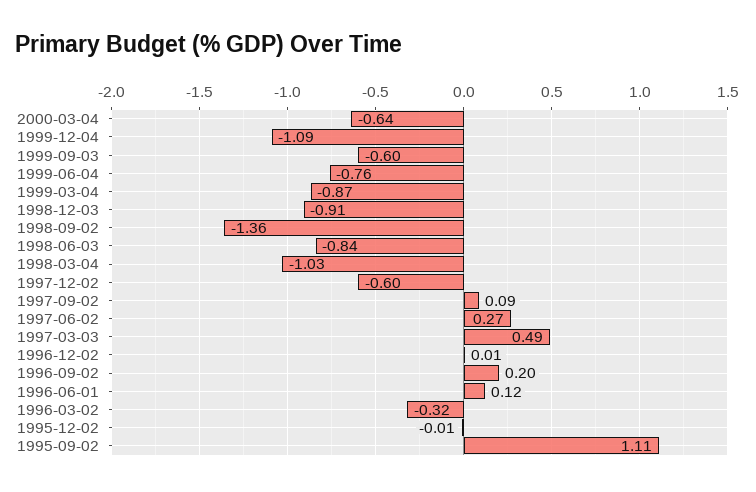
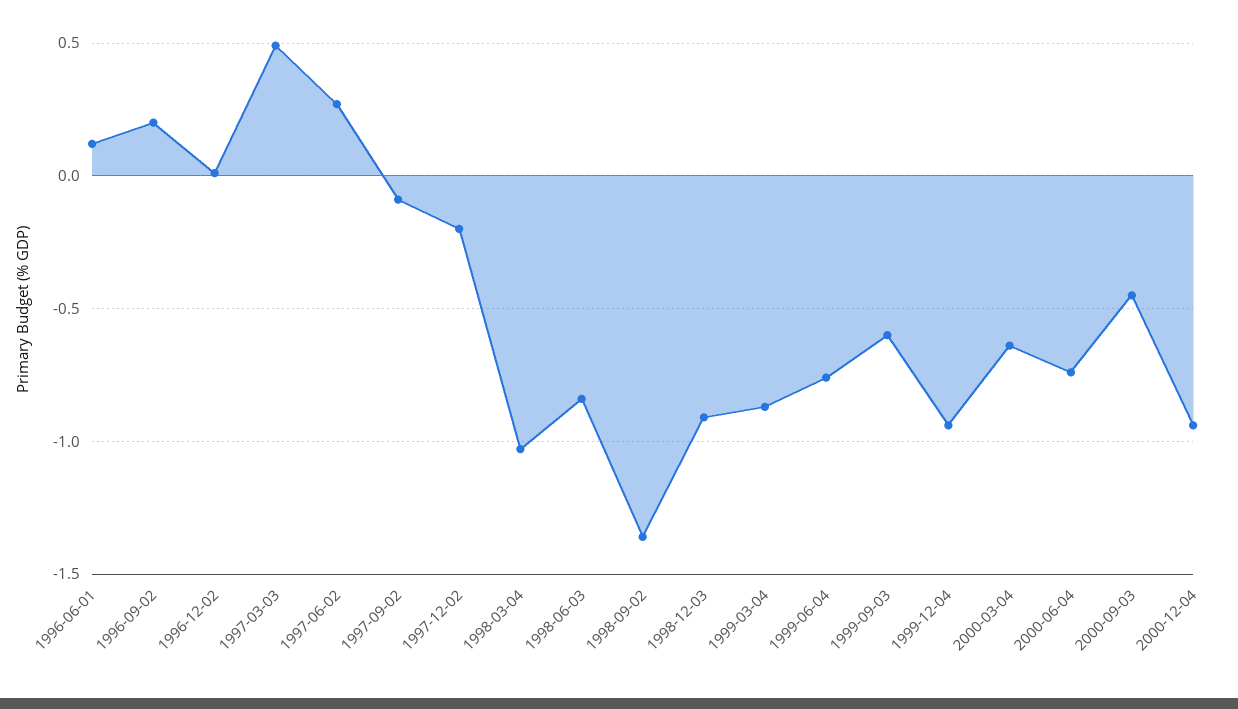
1999-12-04: -1.09 -> -0.95
1997-12-02: -0.6 -> -0.2
1997-09-02: 0.09 -> -0.1
1996-03-02: -0.32 -> none
1995-12-02: -0.01 -> none
1995-09-02: 1.11 -> none
2000-06-04: none -> -0.75
2000-09-03: none -> -0.45
2000-12-04: none -> -0.95

